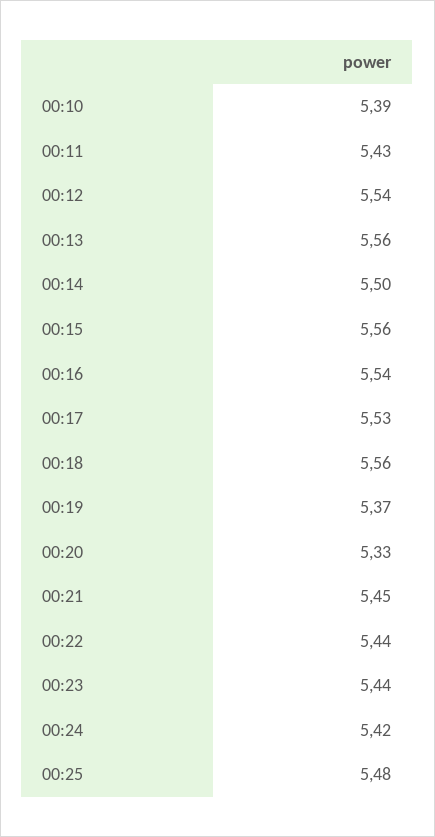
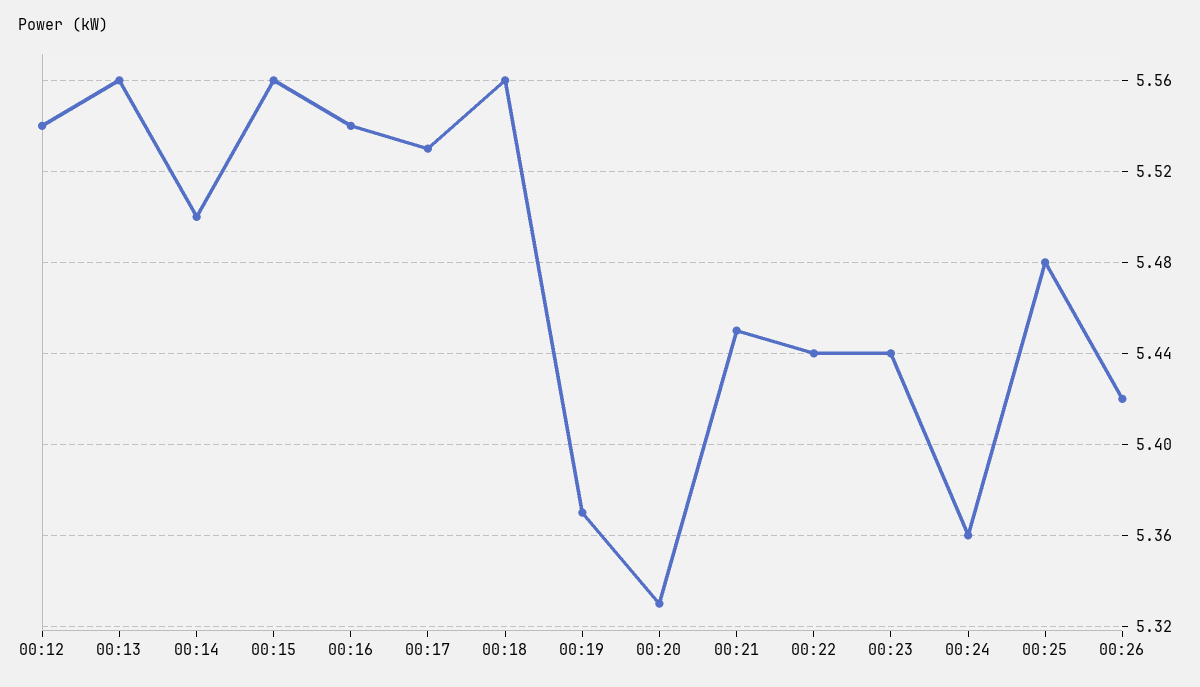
00:10: 5.39 -> none
00:11: 5.43 -> none
00:24: 5.42 -> 5.36
00:26: none -> 5.42

